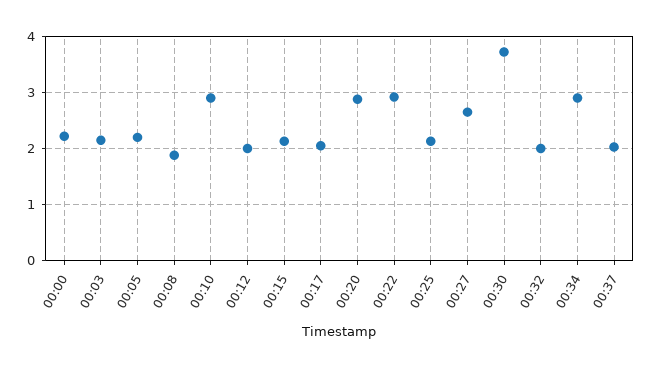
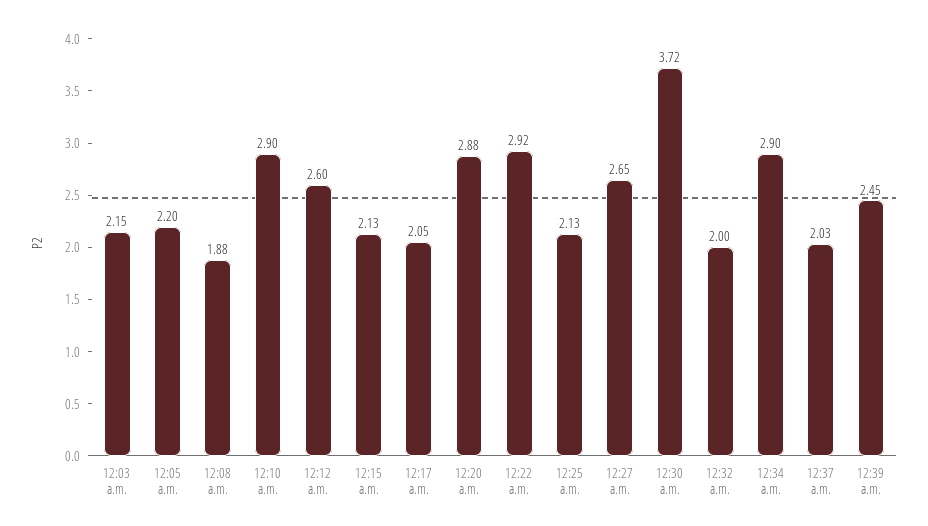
00:00: 2.2 -> none
00:12: 2 -> 2.6
12:39 a.m.: none -> 2.45

